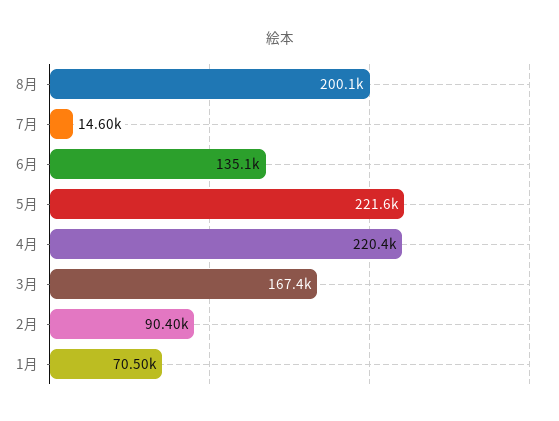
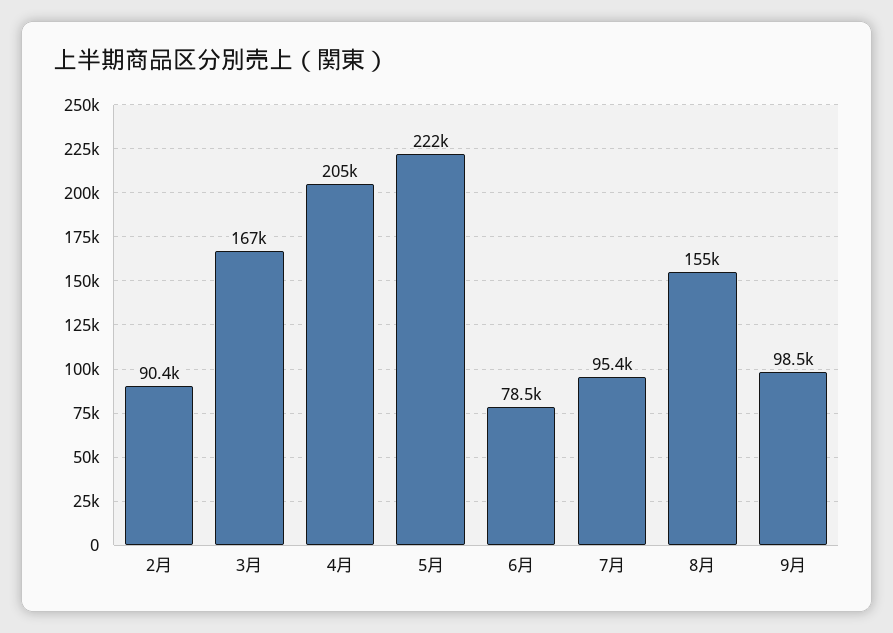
8月: 200100 -> 155000
7月: 14600 -> 95400
6月: 135100 -> 78500
4月: 220400 -> 205000
1月: 70500 -> none
9月: none -> 98500

